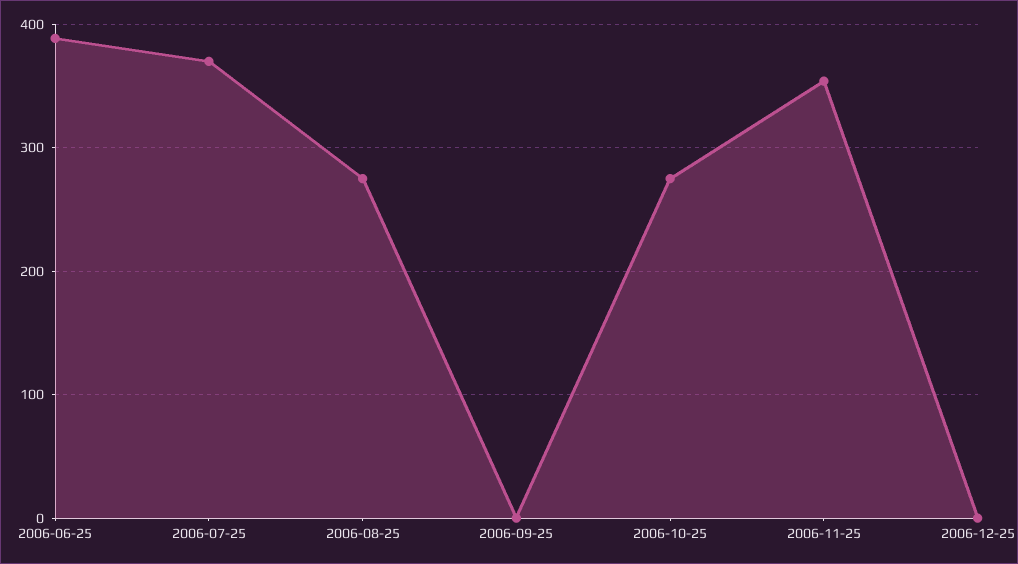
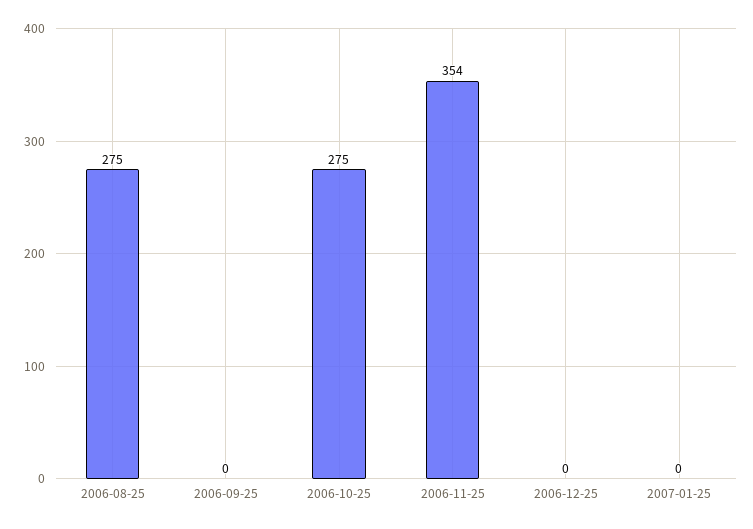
2006-06-25: 390 -> none
2006-07-25: 370 -> none
2007-01-25: none -> 0

